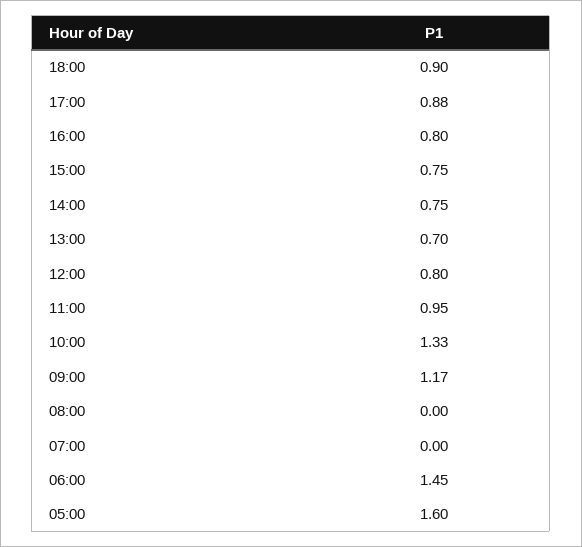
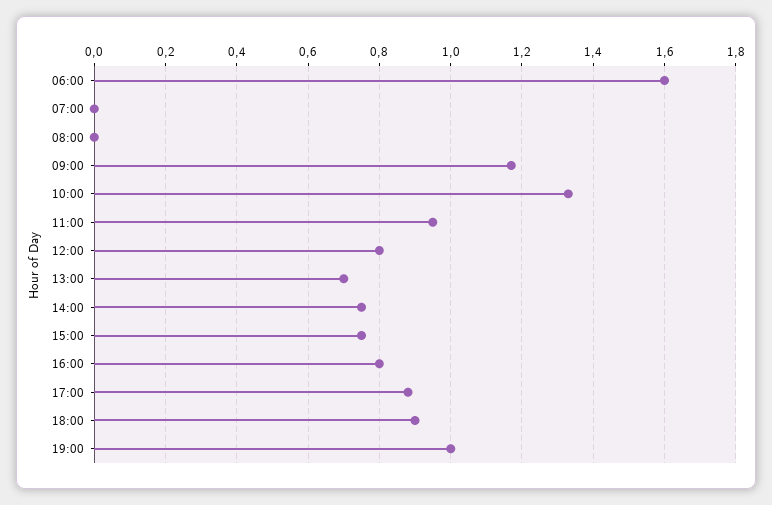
06:00: 1.45 -> 1.6
05:00: 1.6 -> none
19:00: none -> 1

